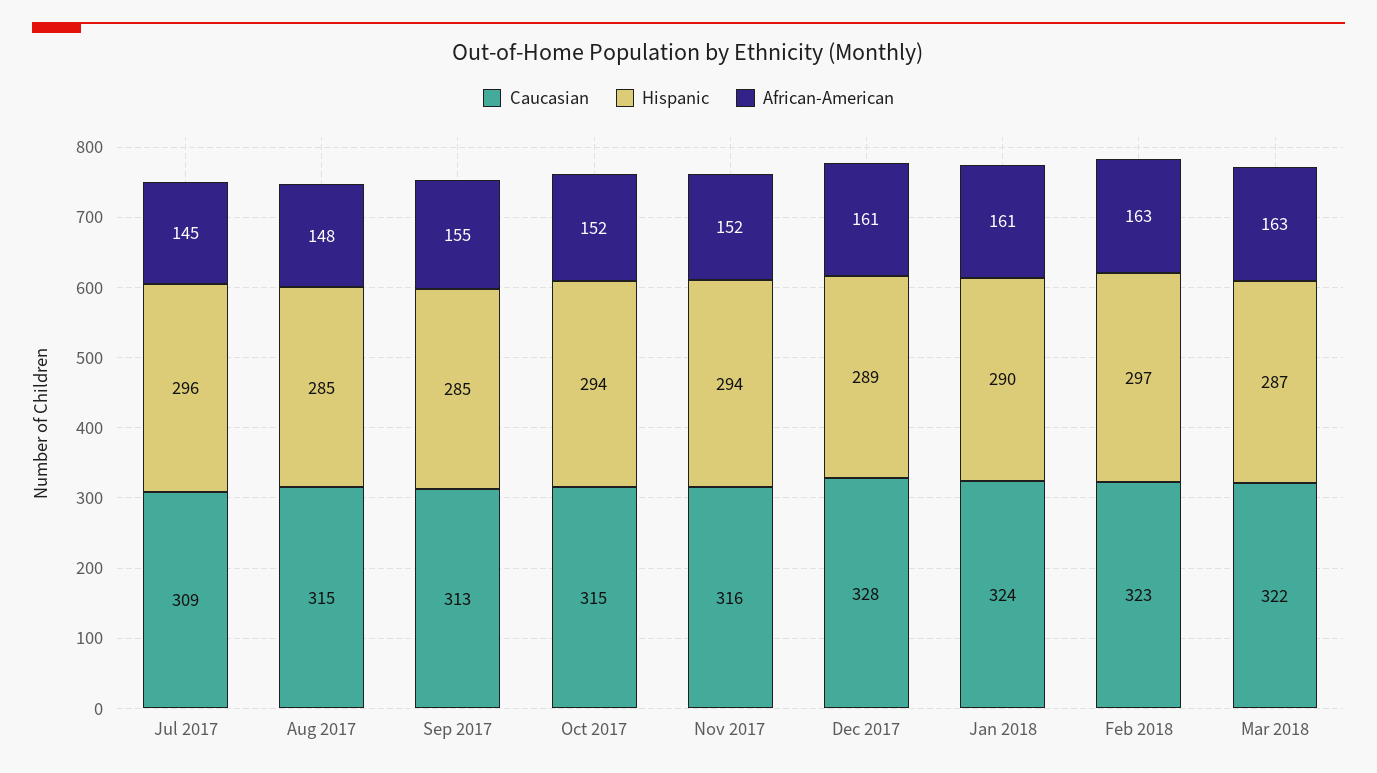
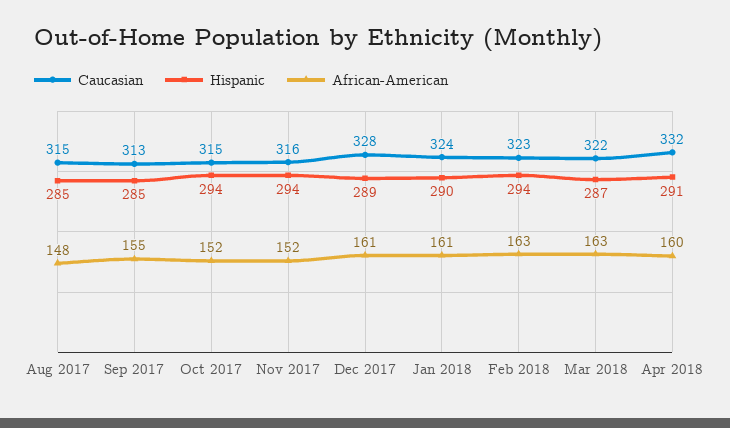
Caucasian, Jul 2017: 309 -> none
Hispanic, Jul 2017: 296 -> none
African-American, Jul 2017: 145 -> none
Hispanic, Feb 2018: 297 -> 294
Caucasian, Apr 2018: none -> 332
Hispanic, Apr 2018: none -> 291
African-American, Apr 2018: none -> 160

